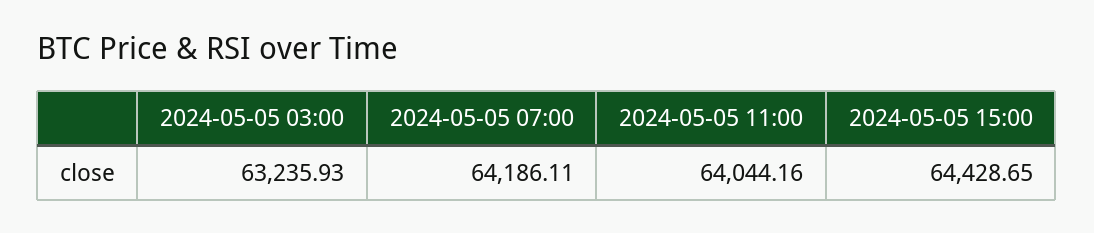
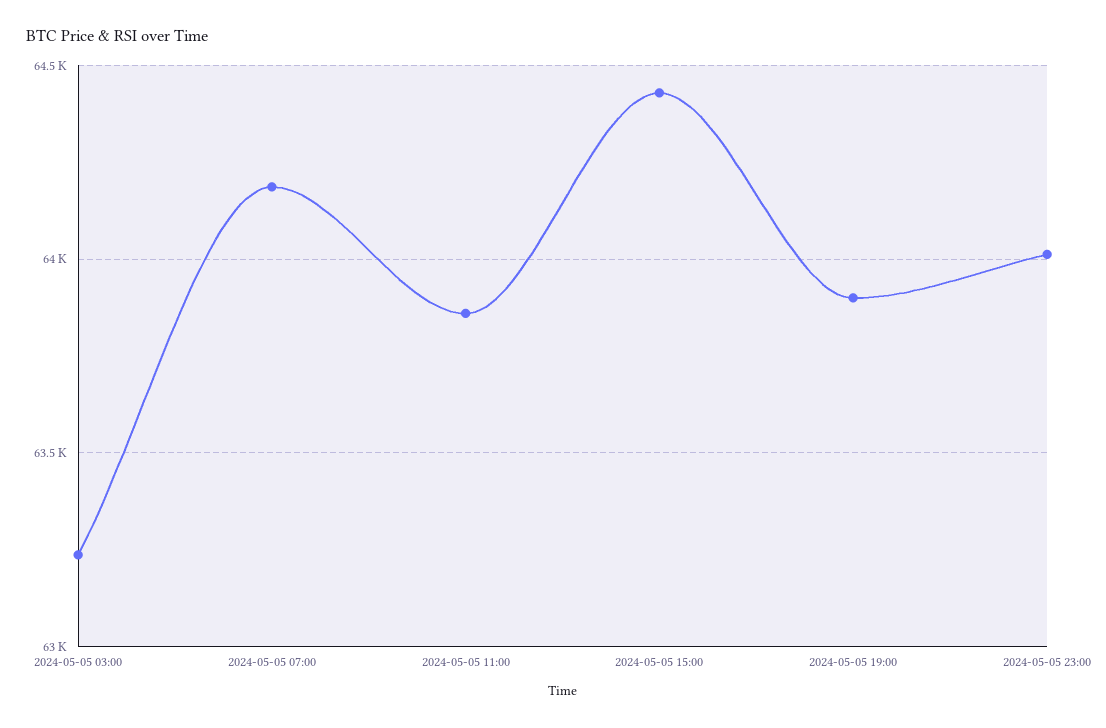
2024-05-05 11:00: 64044.16 -> 63850
2024-05-05 19:00: none -> 63900
2024-05-05 23:00: none -> 64000

